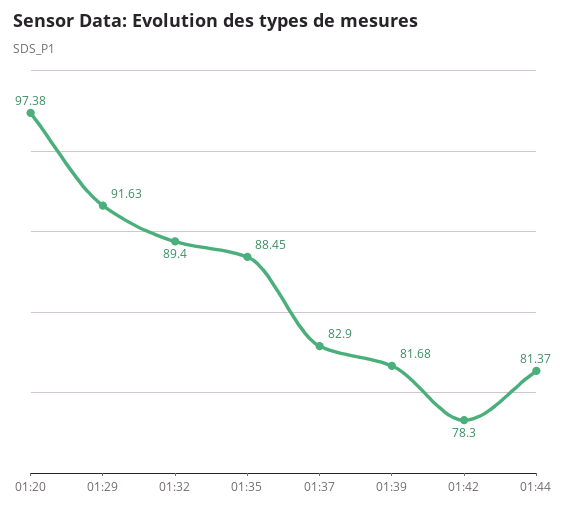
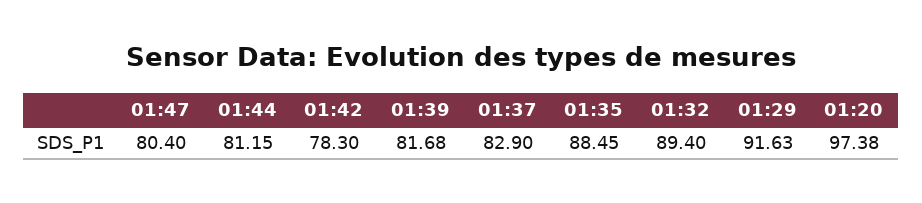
01:44: 81.37 -> 81.15
01:47: none -> 80.4

